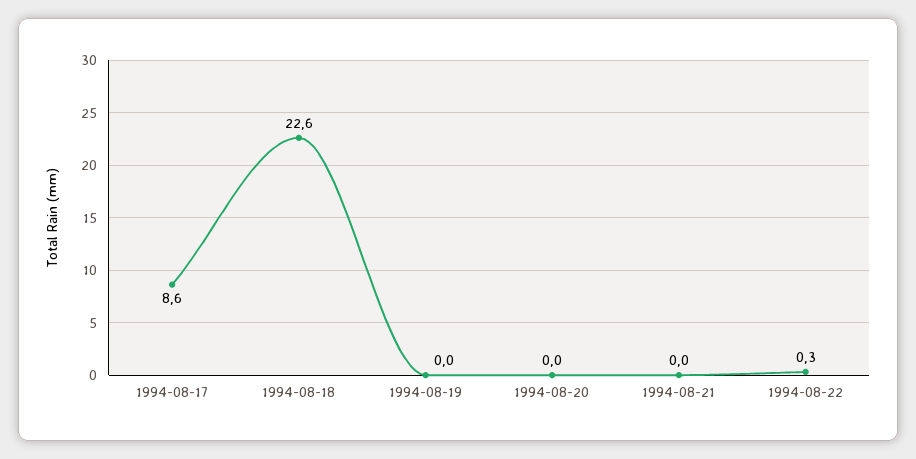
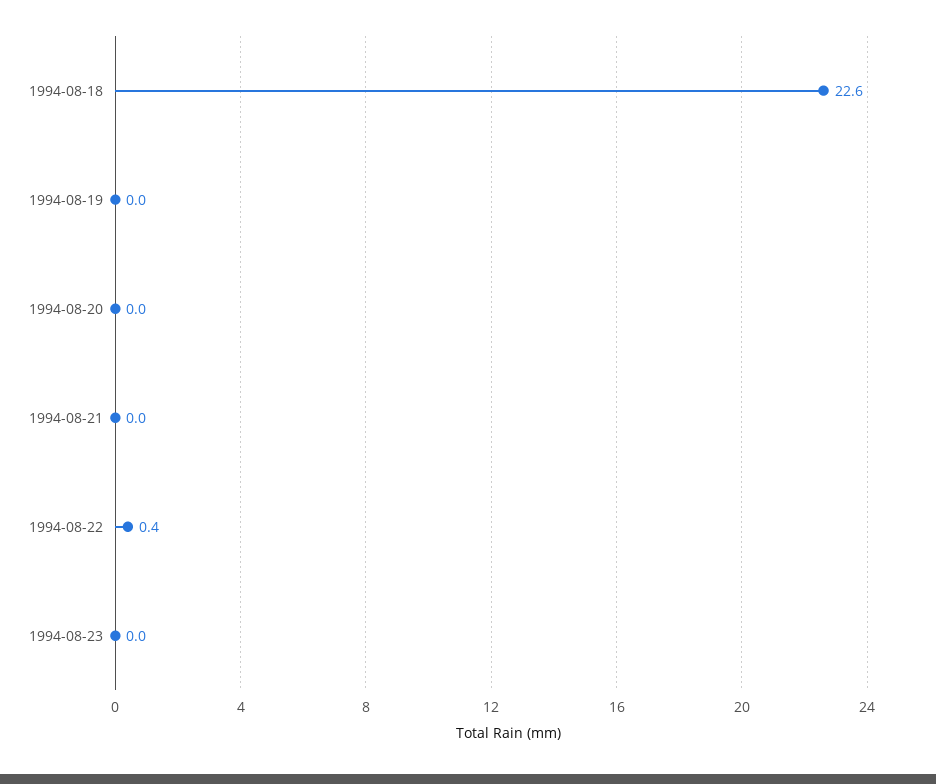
1994-08-17: 8.6 -> none
1994-08-22: 0.3 -> 0.4
1994-08-23: none -> 0

